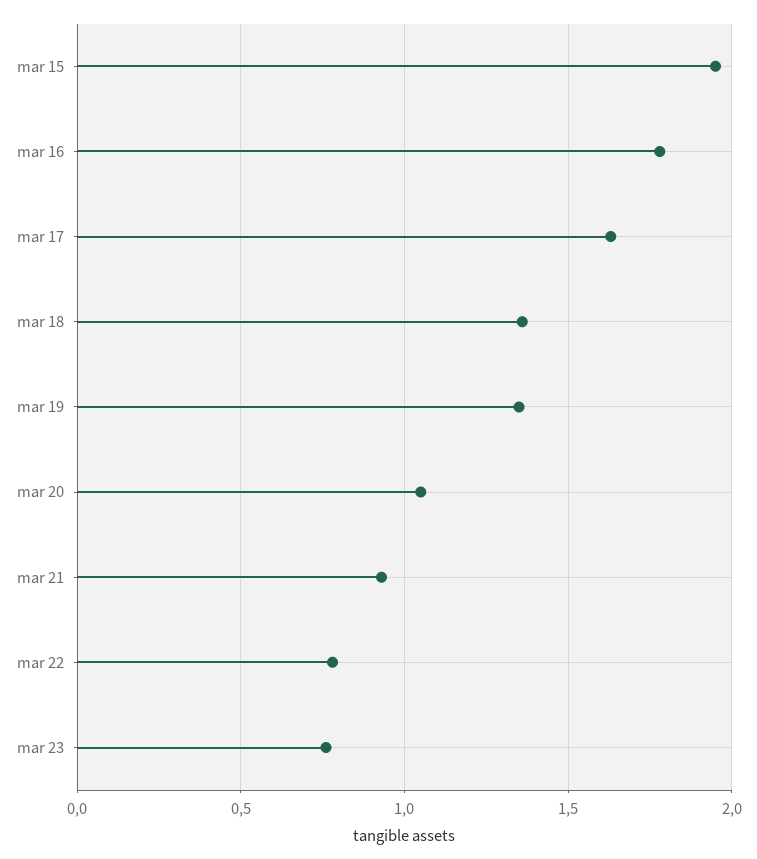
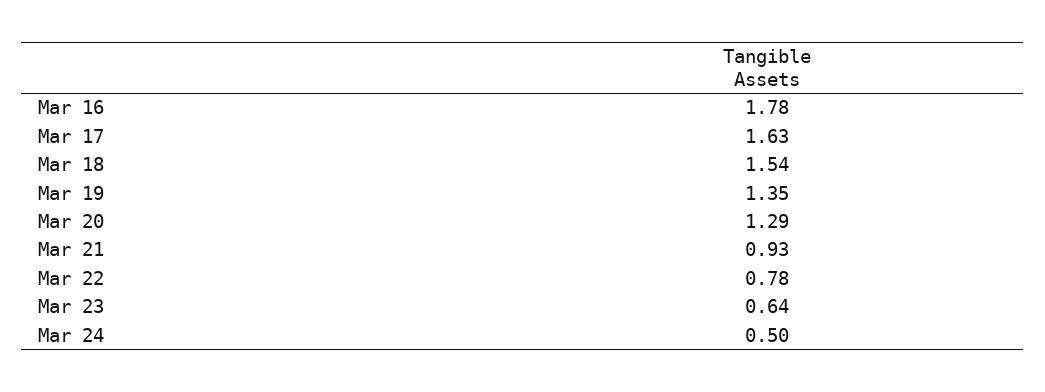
mar 15: 1.95 -> none
mar 18: 1.35 -> 1.54
mar 20: 1.05 -> 1.29
mar 23: 0.75 -> 0.64
Mar 24: none -> 0.5

